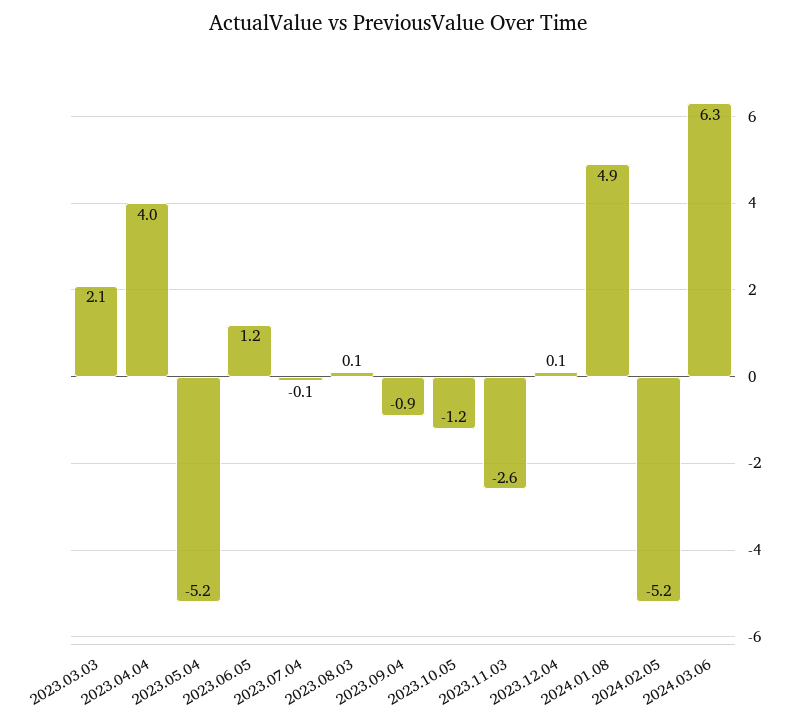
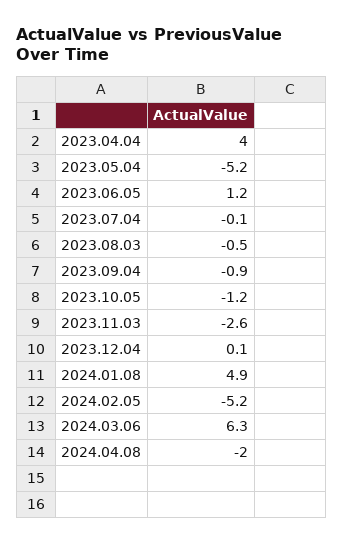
2023.03.03: 2.1 -> none
2023.08.03: 0.1 -> -0.5
2024.04.08: none -> -2

